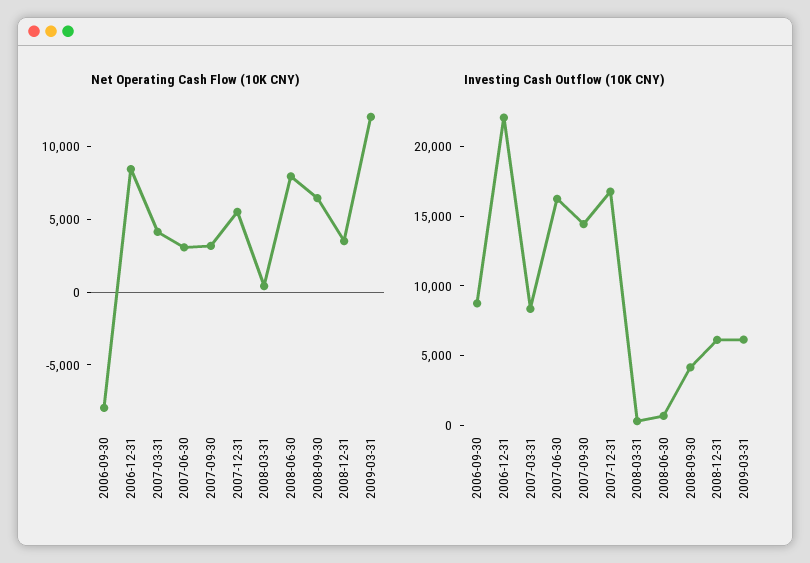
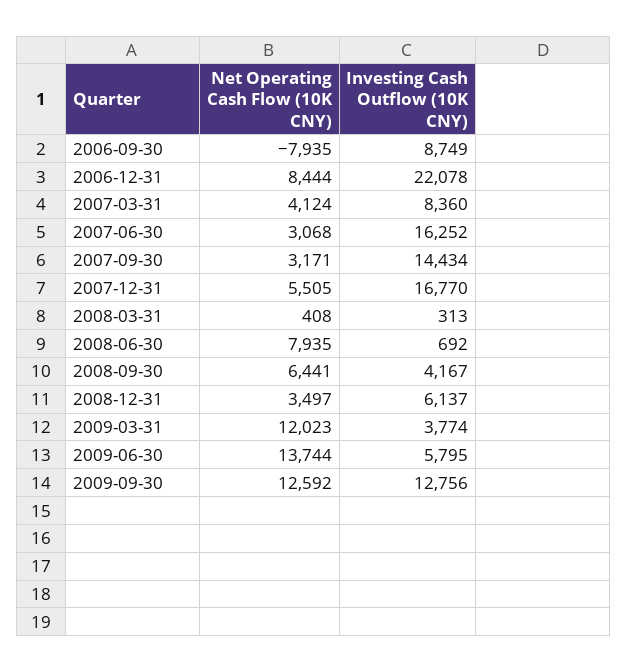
Investing Cash Outflow (10K CNY), 2009-03-31: 6000 -> 3774
Net Operating Cash Flow (10K CNY), 2009-06-30: none -> 13744
Investing Cash Outflow (10K CNY), 2009-06-30: none -> 5795
Net Operating Cash Flow (10K CNY), 2009-09-30: none -> 12592
Investing Cash Outflow (10K CNY), 2009-09-30: none -> 12756

